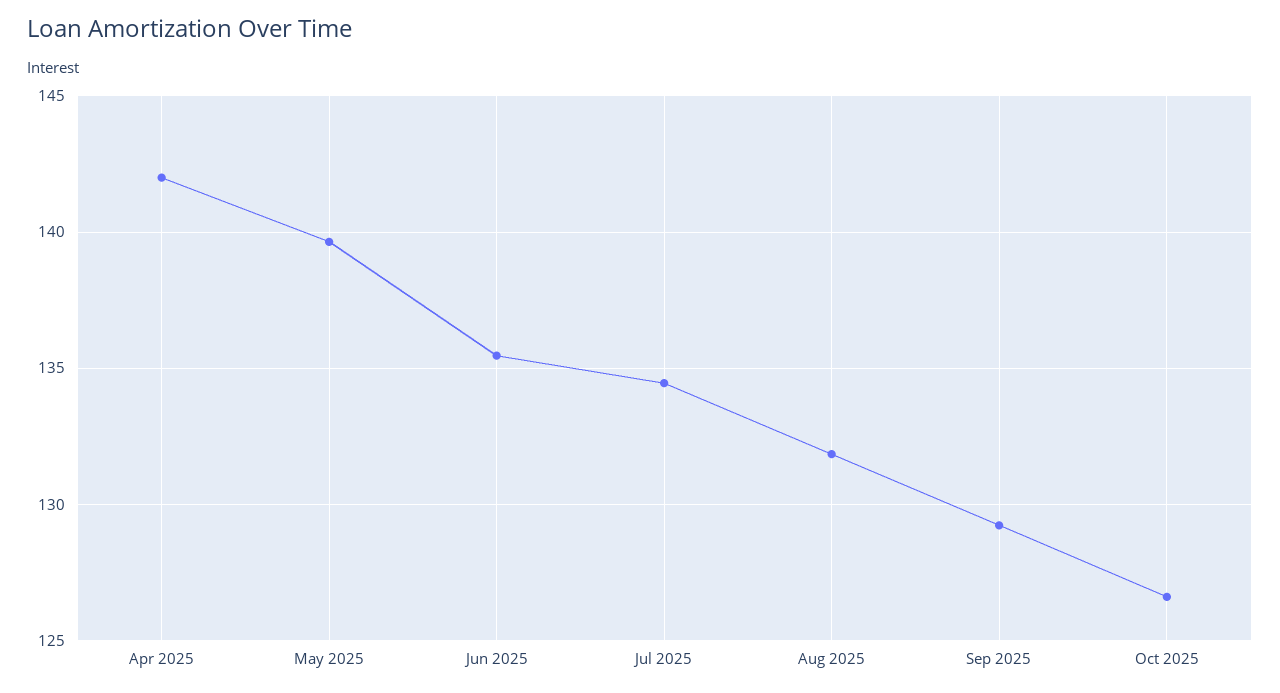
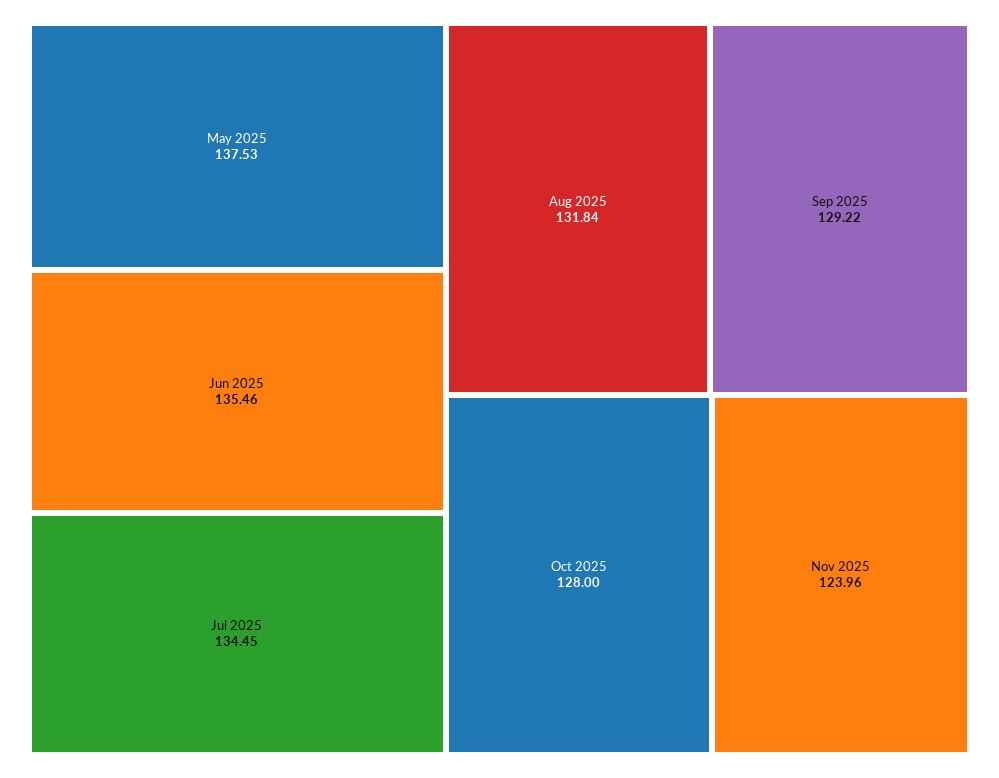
Apr 2025: 142 -> none
May 2025: 139.5 -> 137.53
Oct 2025: 126.5 -> 128
Nov 2025: none -> 123.96

